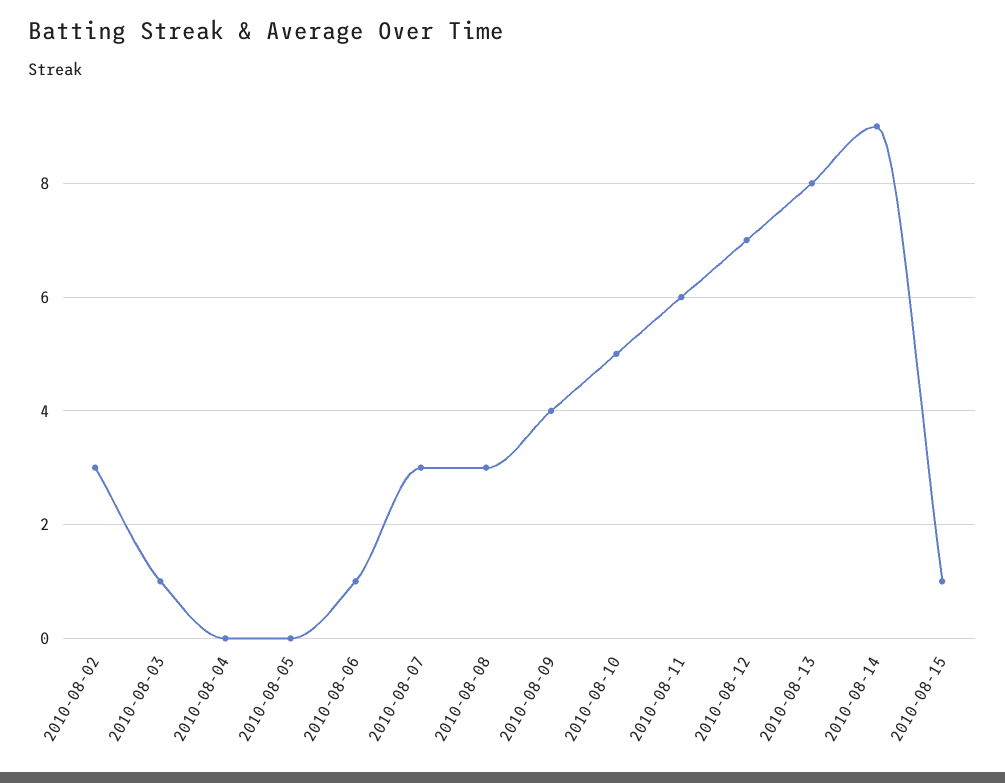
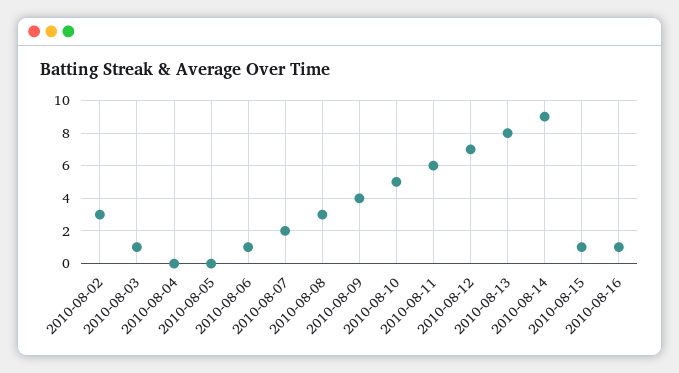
2010-08-07: 3 -> 2
2010-08-16: none -> 1

